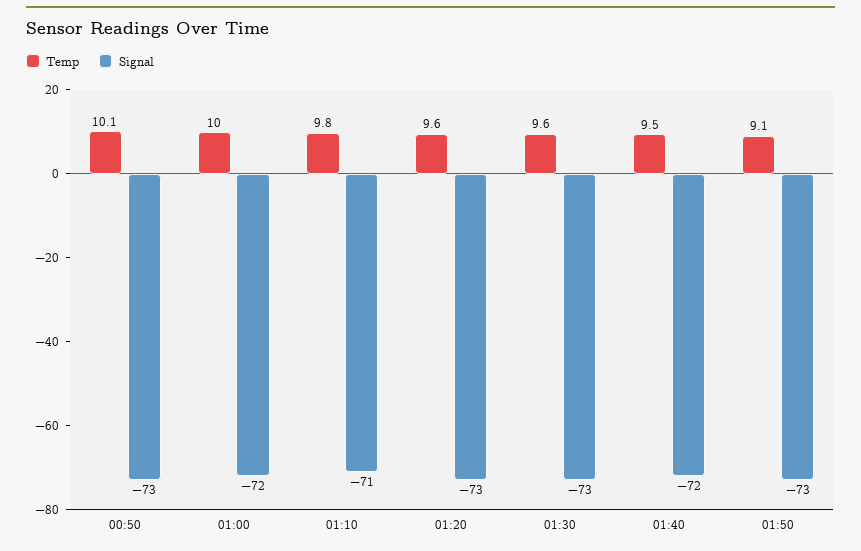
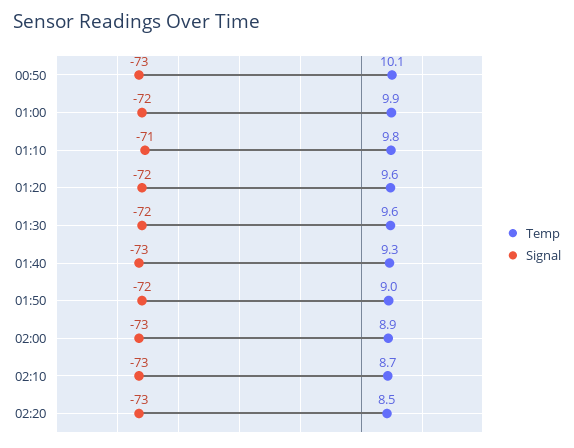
Temp, 01:00: 10 -> 9.9
Signal, 01:20: -73 -> -72
Signal, 01:30: -73 -> -72
Temp, 01:40: 9.5 -> 9.3
Signal, 01:40: -72 -> -73
Temp, 01:50: 9.1 -> 9
Signal, 01:50: -73 -> -72
Temp, 02:00: none -> 8.9
Signal, 02:00: none -> -73
Temp, 02:10: none -> 8.7
Signal, 02:10: none -> -73
Temp, 02:20: none -> 8.5
Signal, 02:20: none -> -73

